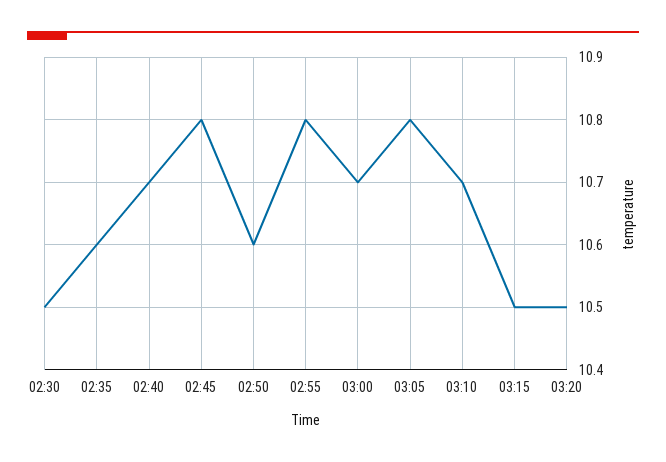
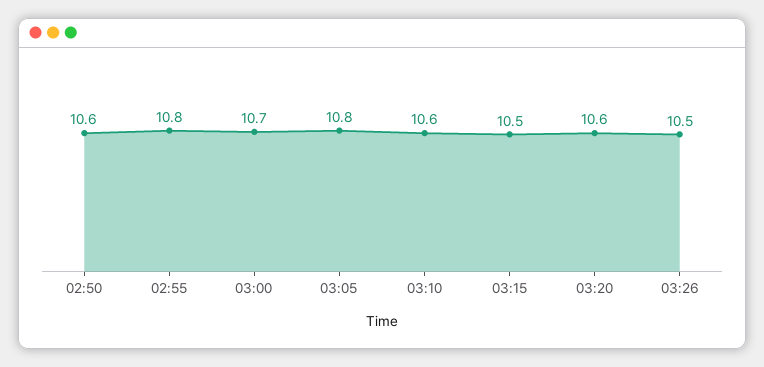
02:30: 10.5 -> none
02:35: 10.6 -> none
02:40: 10.7 -> none
02:45: 10.8 -> none
03:10: 10.7 -> 10.6
03:20: 10.5 -> 10.6
03:26: none -> 10.5

